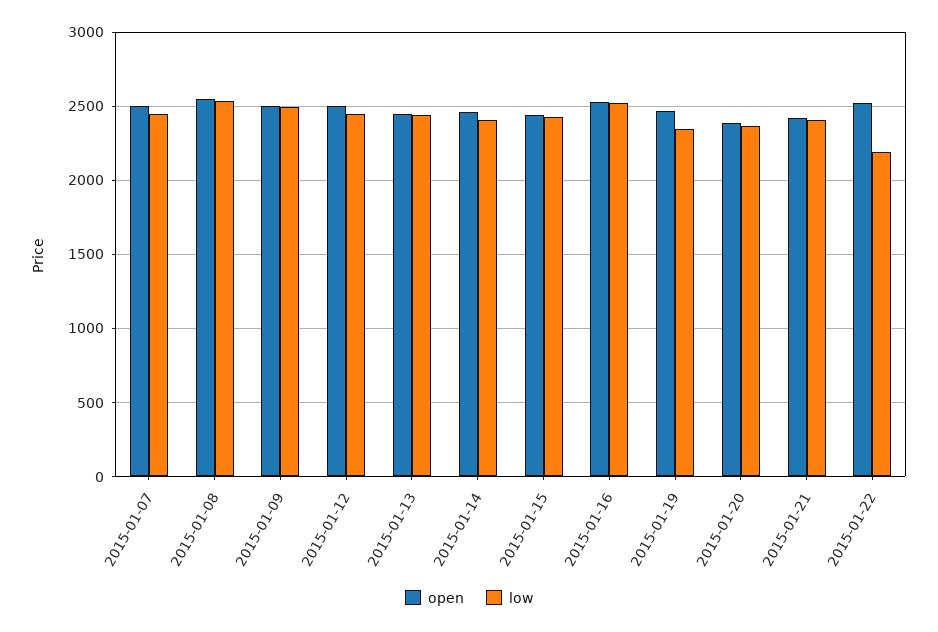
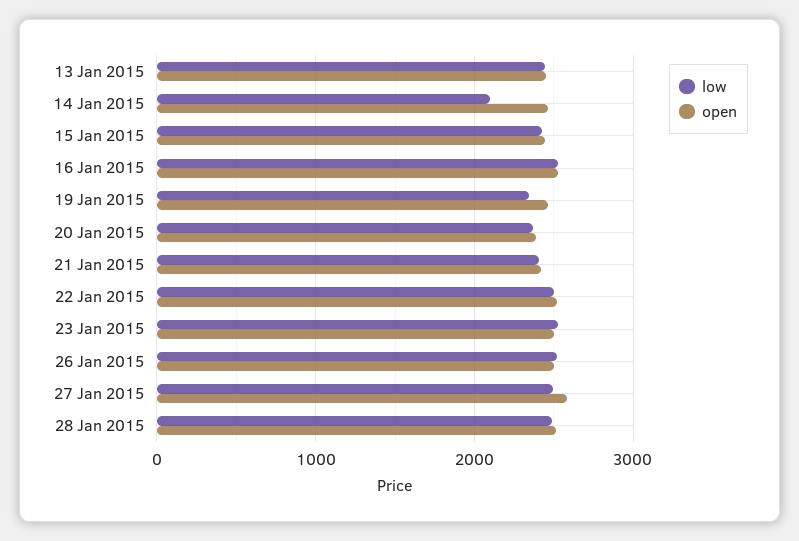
open, 2015-01-07: 2500 -> none
low, 2015-01-07: 2450 -> none
open, 2015-01-08: 2550 -> none
low, 2015-01-08: 2550 -> none
open, 2015-01-09: 2500 -> none
low, 2015-01-09: 2500 -> none
open, 2015-01-12: 2500 -> none
low, 2015-01-12: 2450 -> none
low, 2015-01-14: 2400 -> 2100
low, 2015-01-22: 2200 -> 2500
low, 23 Jan 2015: none -> 2500
open, 23 Jan 2015: none -> 2500
low, 26 Jan 2015: none -> 2500
open, 26 Jan 2015: none -> 2500
low, 27 Jan 2015: none -> 2500
open, 27 Jan 2015: none -> 2600
low, 28 Jan 2015: none -> 2500
open, 28 Jan 2015: none -> 2500

